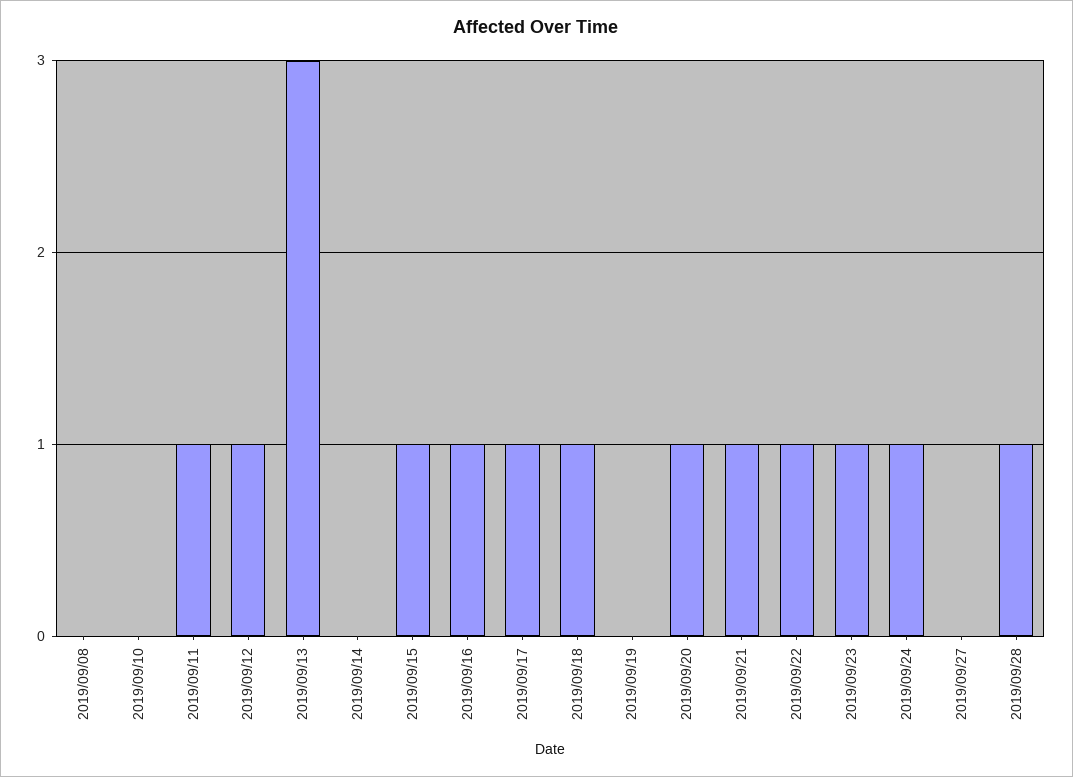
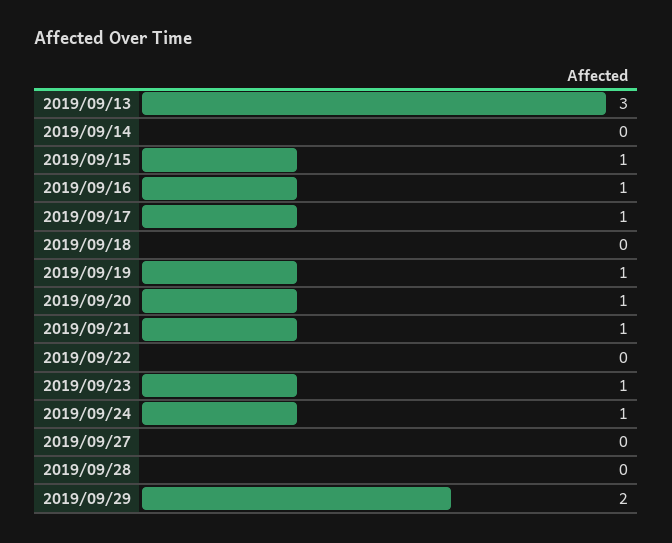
2019/09/08: 0 -> none
2019/09/10: 0 -> none
2019/09/11: 1 -> none
2019/09/12: 1 -> none
2019/09/18: 1 -> 0
2019/09/19: 0 -> 1
2019/09/22: 1 -> 0
2019/09/28: 1 -> 0
2019/09/29: none -> 2

